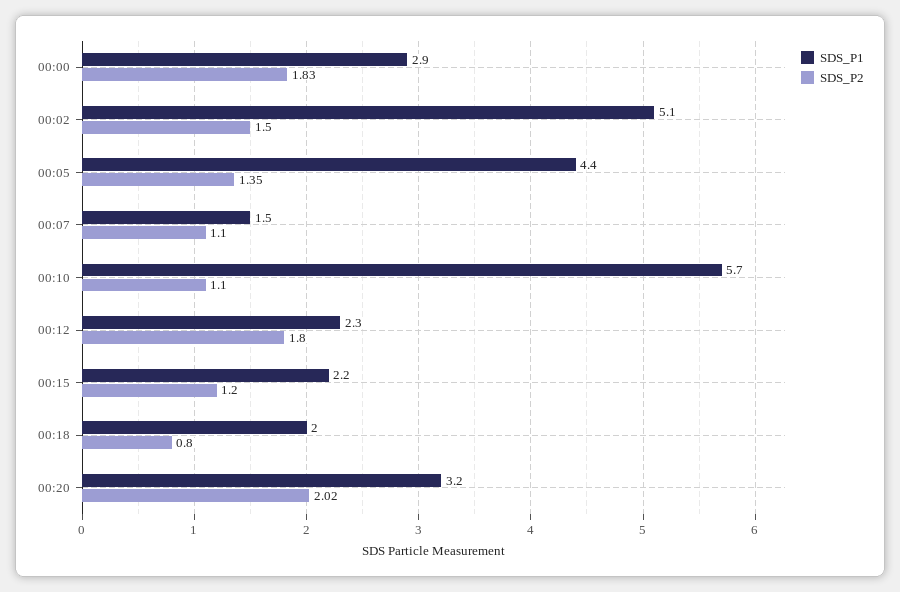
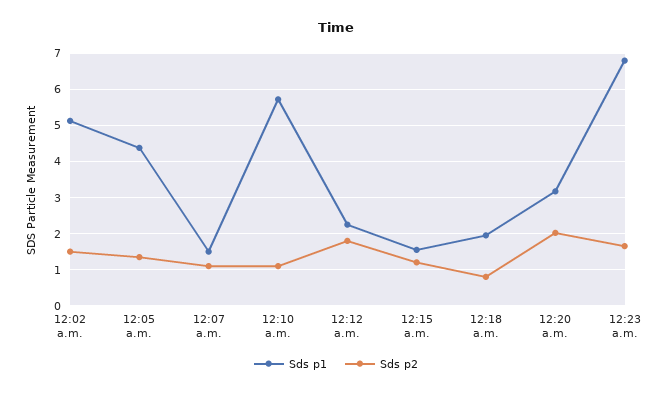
SDS_P1, 00:00: 2.9 -> none
SDS_P2, 00:00: 1.83 -> none
SDS_P1, 00:15: 2.2 -> 1.6
SDS_P1, 12:23 a.m.: none -> 6.8
SDS_P2, 12:23 a.m.: none -> 1.6

